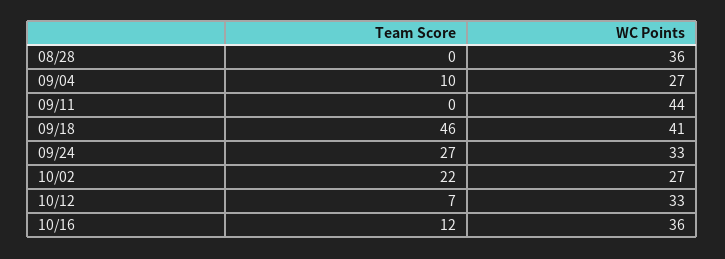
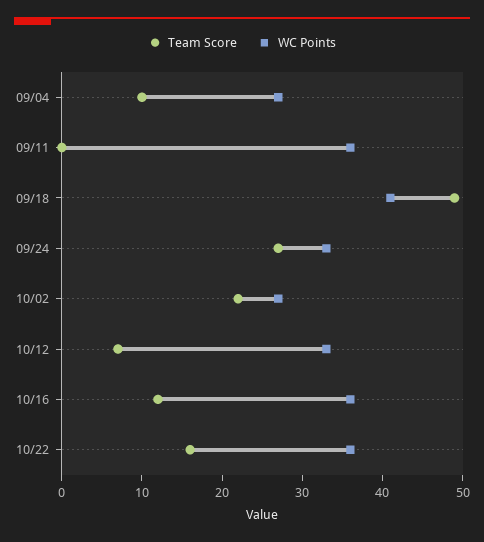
Team Score, 08/28: 0 -> none
WC Points, 08/28: 36 -> none
WC Points, 09/11: 44 -> 36
Team Score, 09/18: 46 -> 49
Team Score, 10/22: none -> 16
WC Points, 10/22: none -> 36

